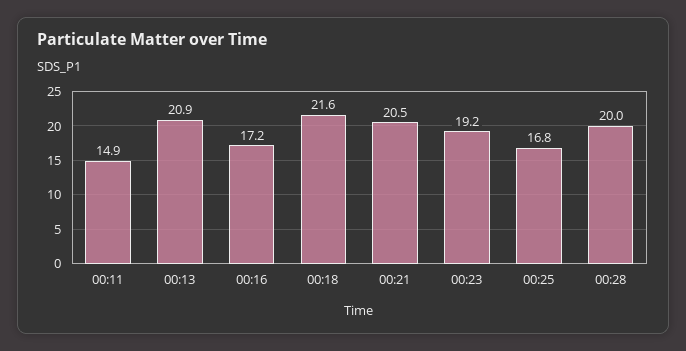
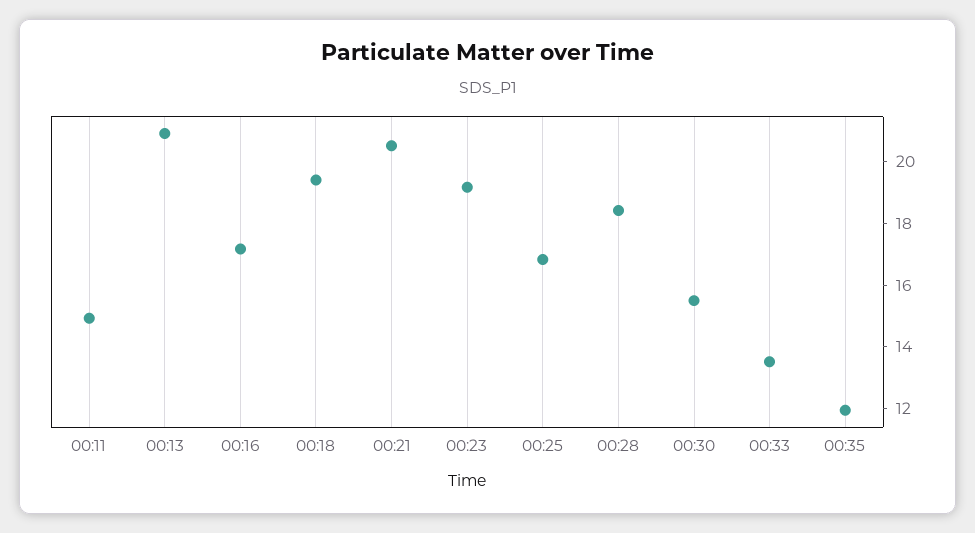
00:18: 21.6 -> 19.5
00:28: 20 -> 18.5
00:30: none -> 15.5
00:33: none -> 13.5
00:35: none -> 12

